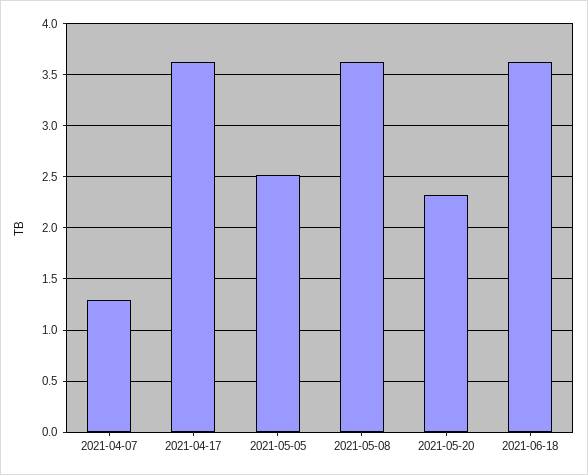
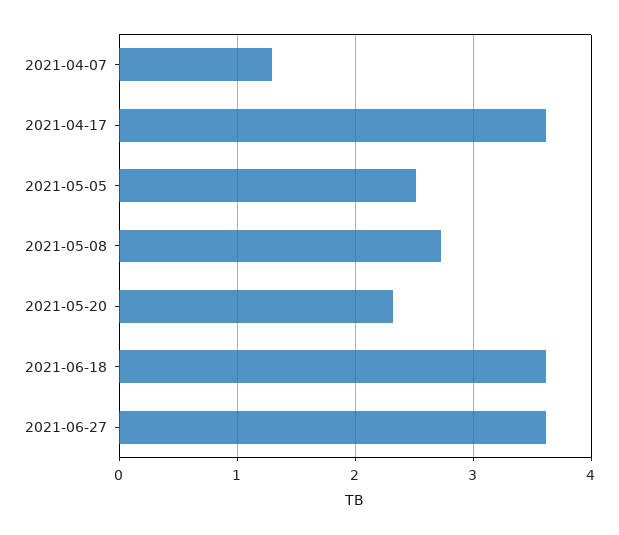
2021-05-08: 3.6 -> 2.7
2021-06-27: none -> 3.6

